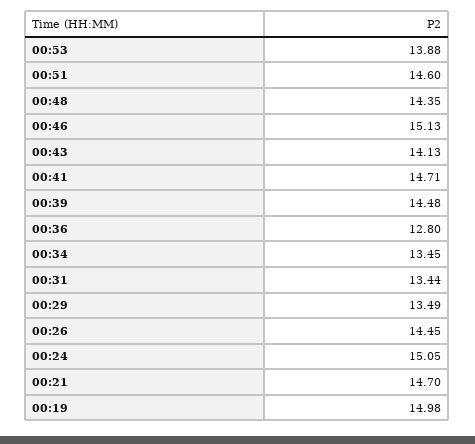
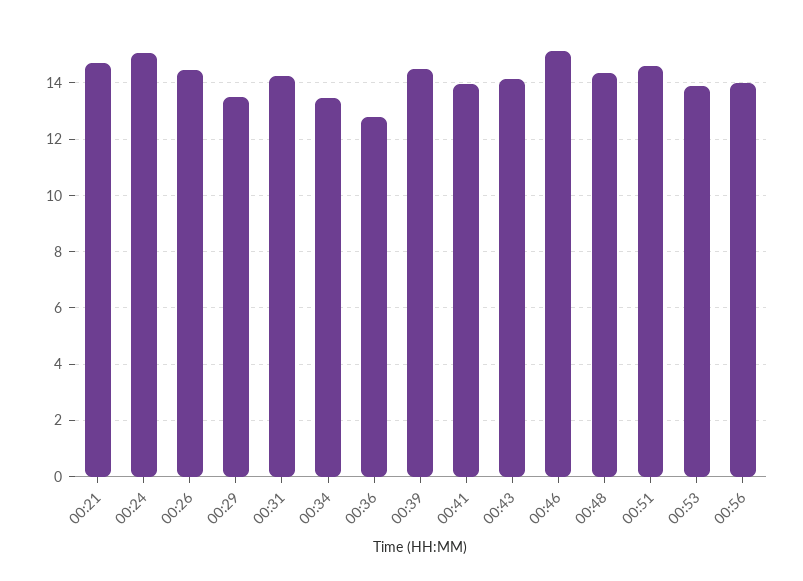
00:41: 14.71 -> 14
00:31: 13.44 -> 14.25
00:19: 14.98 -> none
00:56: none -> 14

